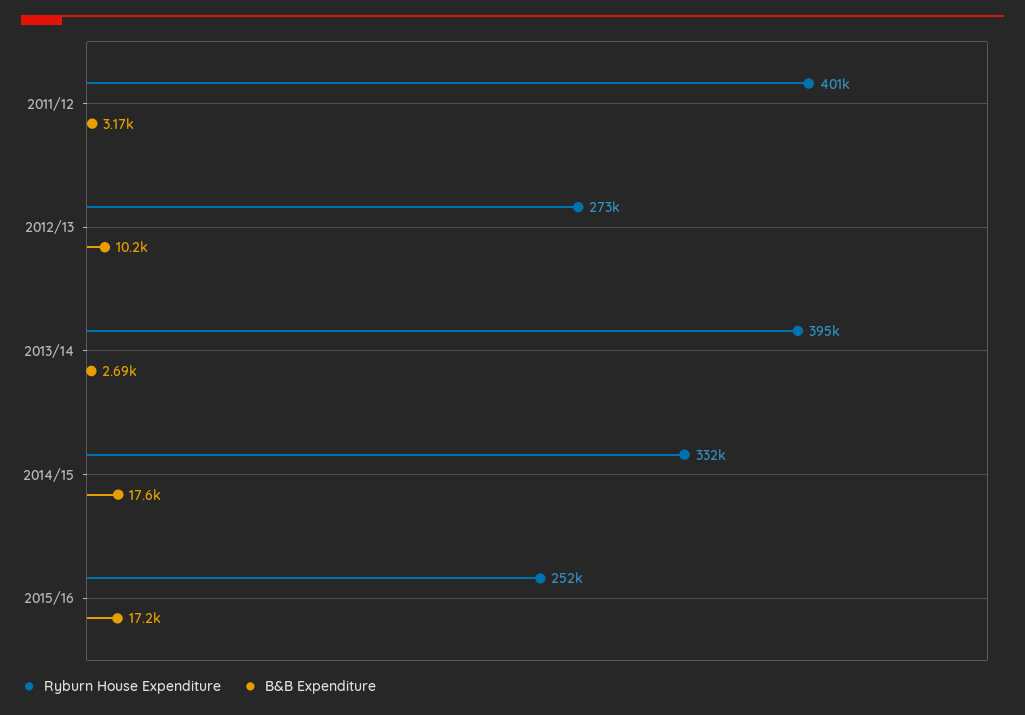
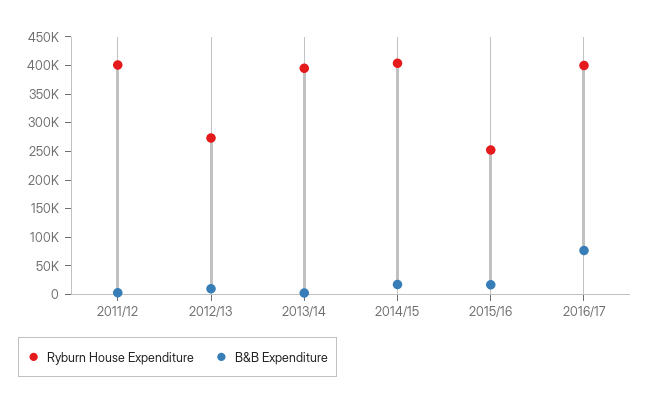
Ryburn House Expenditure, 2014/15: 332000 -> 400000
Ryburn House Expenditure, 2016/17: none -> 400000
B&B Expenditure, 2016/17: none -> 75000

